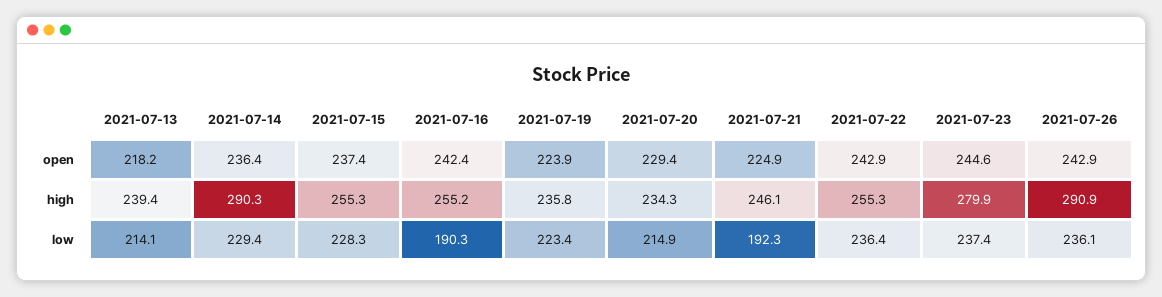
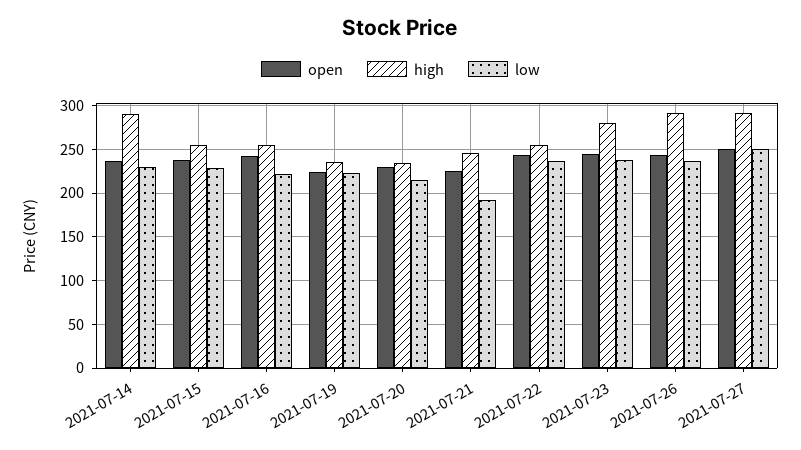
open, 2021-07-13: 218.2 -> none
high, 2021-07-13: 239.4 -> none
low, 2021-07-13: 214.1 -> none
low, 2021-07-16: 190.3 -> 220
open, 2021-07-27: none -> 250
high, 2021-07-27: none -> 290
low, 2021-07-27: none -> 250

